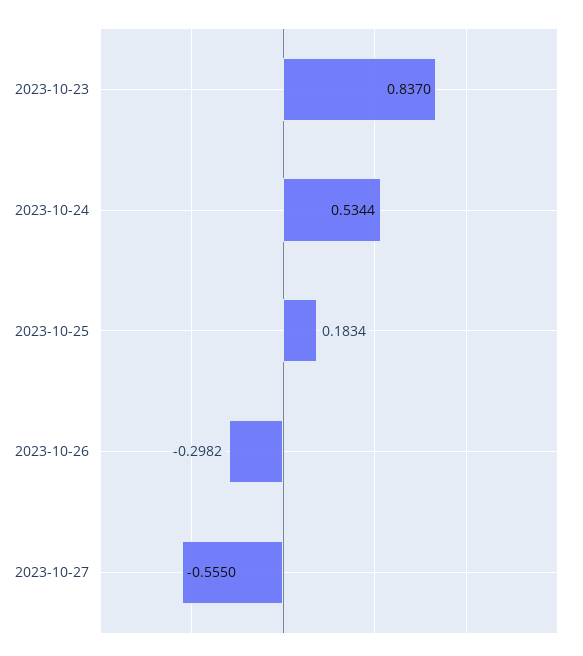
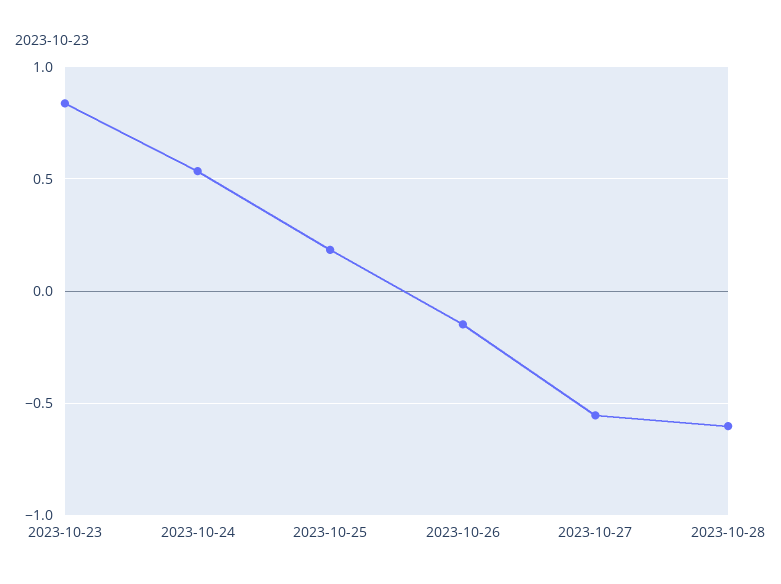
2023-10-26: -0.2982 -> -0.15
2023-10-28: none -> -0.6

